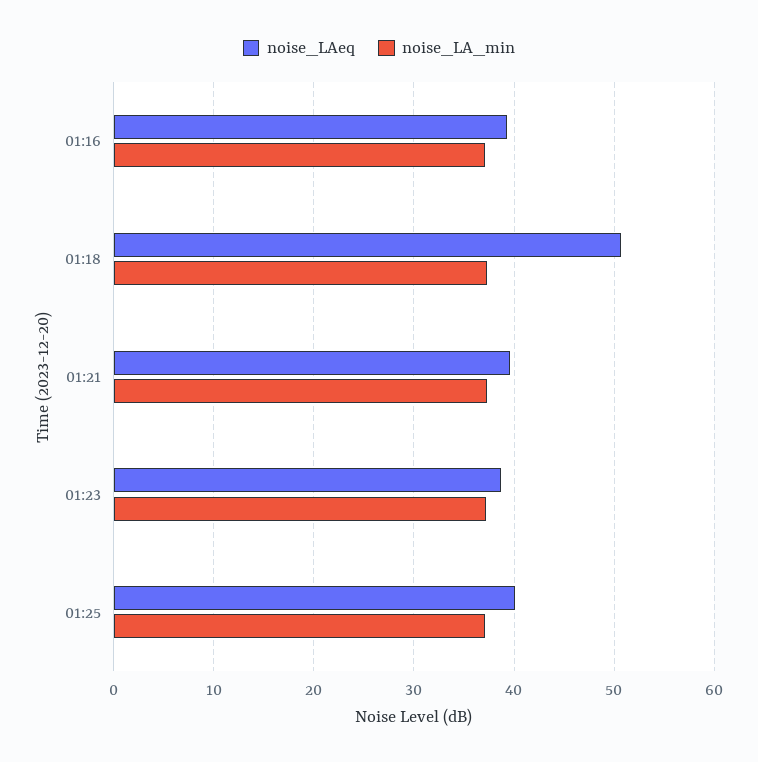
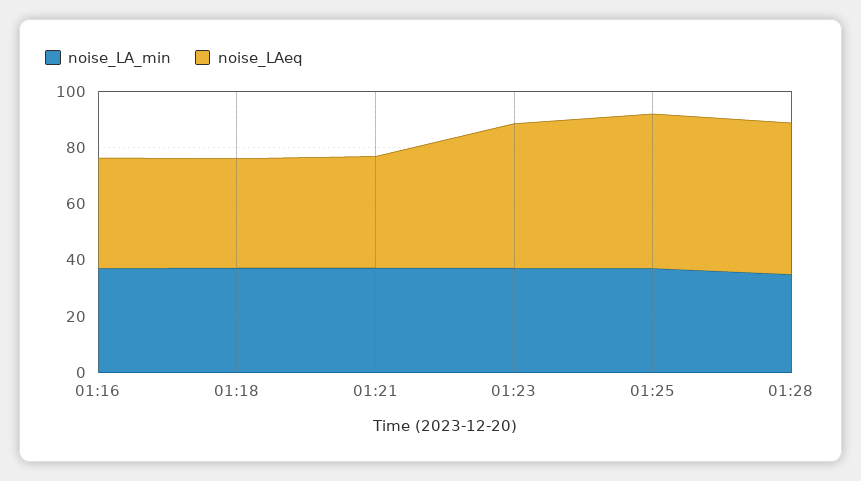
noise_LAeq, 01:18: 51 -> 40
noise_LAeq, 01:23: 39 -> 50
noise_LAeq, 01:25: 40 -> 55
noise_LA_min, 01:28: none -> 35
noise_LAeq, 01:28: none -> 55

